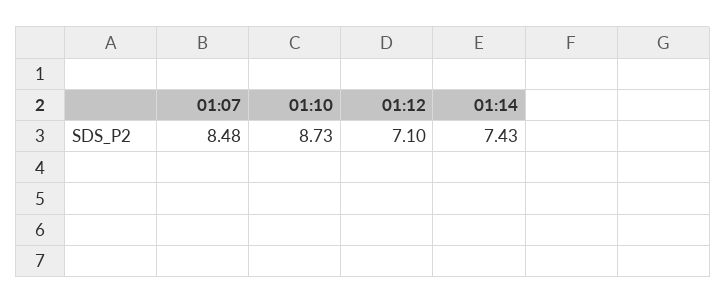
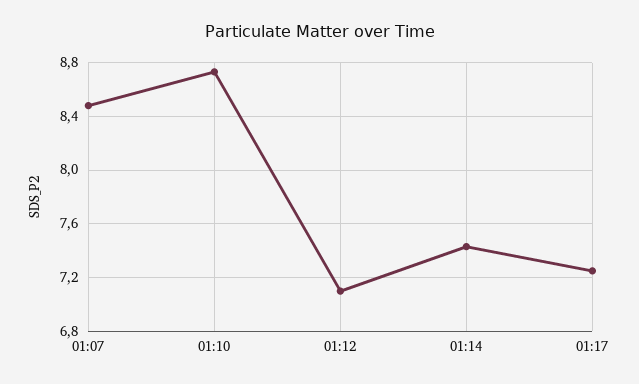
01:17: none -> 7.25

